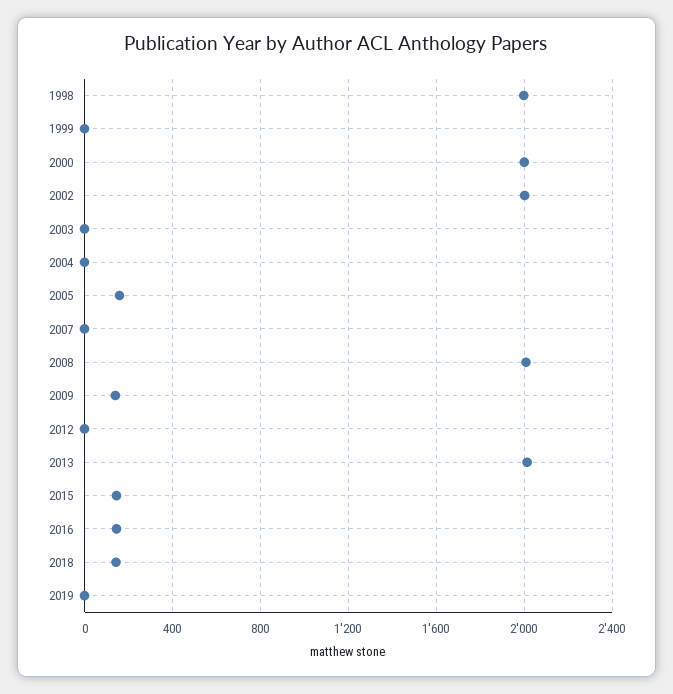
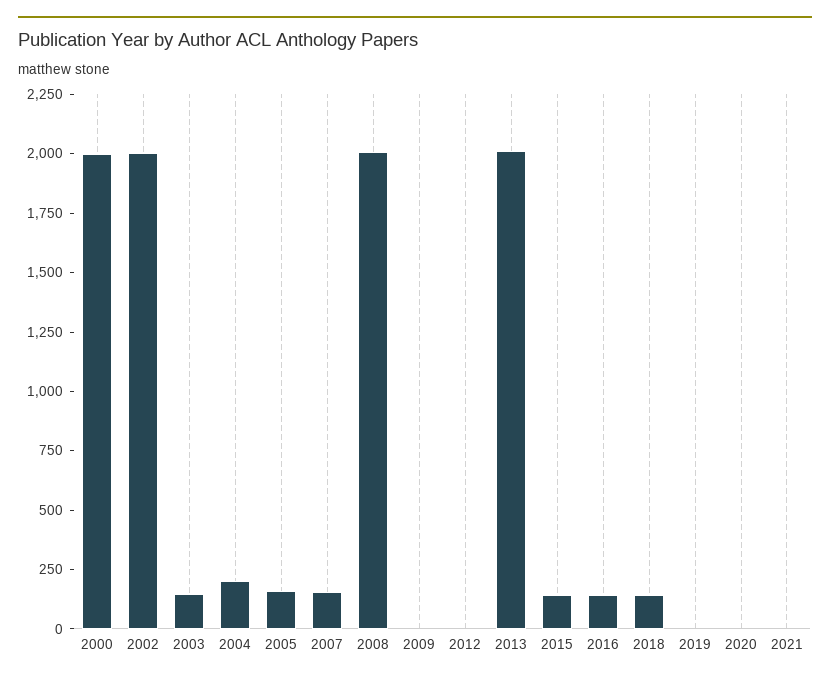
1998: 2000 -> none
1999: 0 -> none
2003: 0 -> 150
2004: 0 -> 200
2007: 0 -> 150
2009: 150 -> 0
2020: none -> 0
2021: none -> 0

